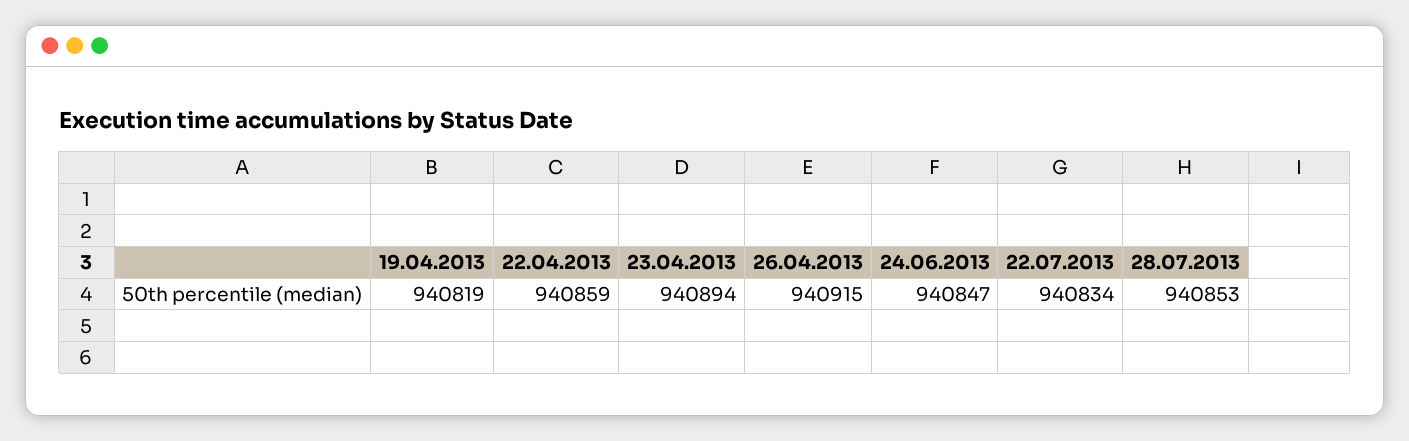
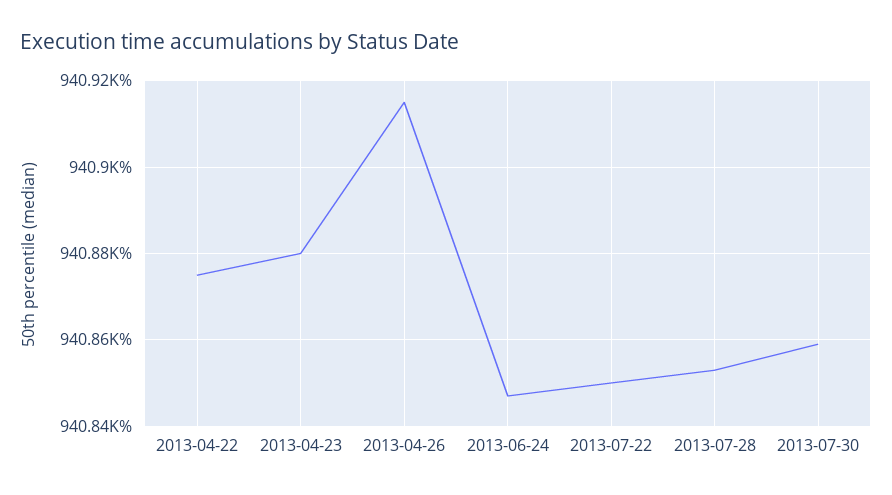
19.04.2013: 940819 -> none
22.04.2013: 940859 -> 940875
23.04.2013: 940894 -> 940880
22.07.2013: 940834 -> 940850
2013-07-30: none -> 940860

